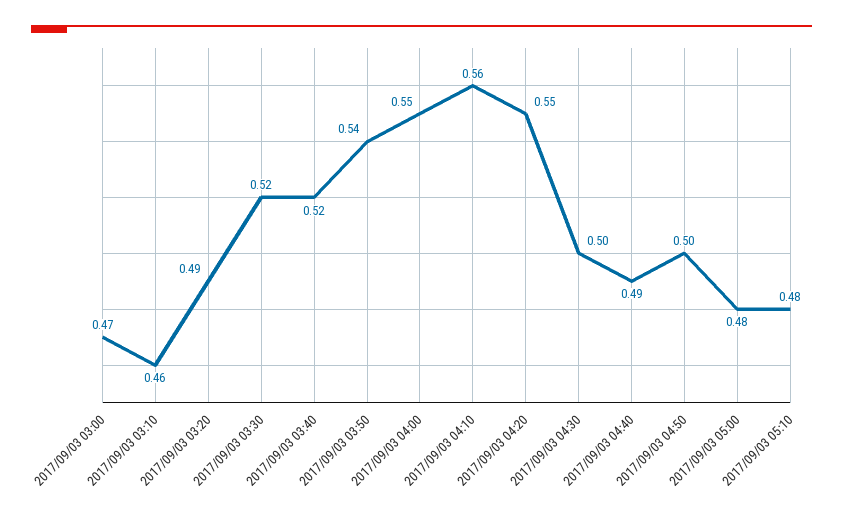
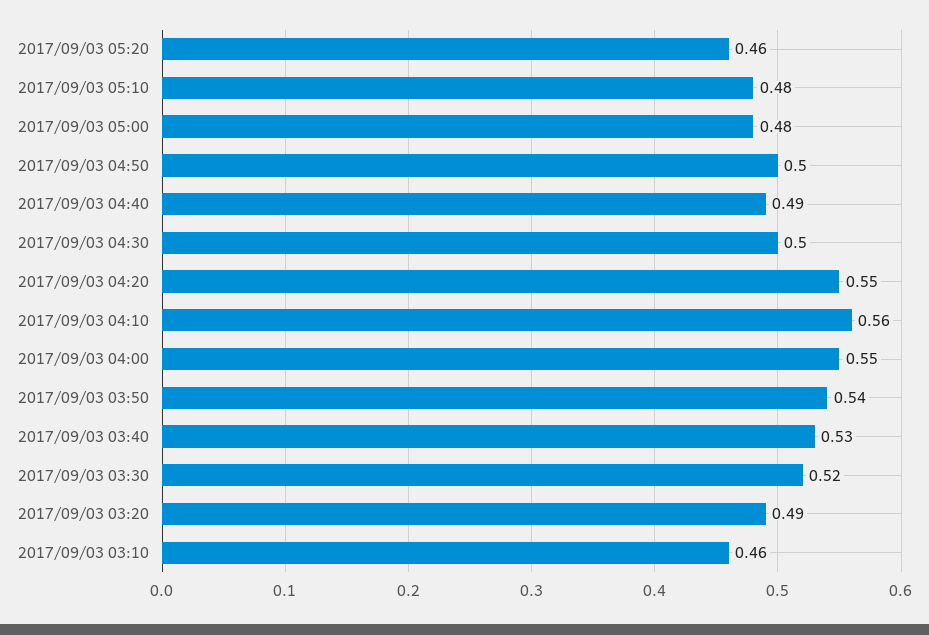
2017/09/03 03:00: 0.47 -> none
2017/09/03 03:40: 0.52 -> 0.53
2017/09/03 05:20: none -> 0.46

